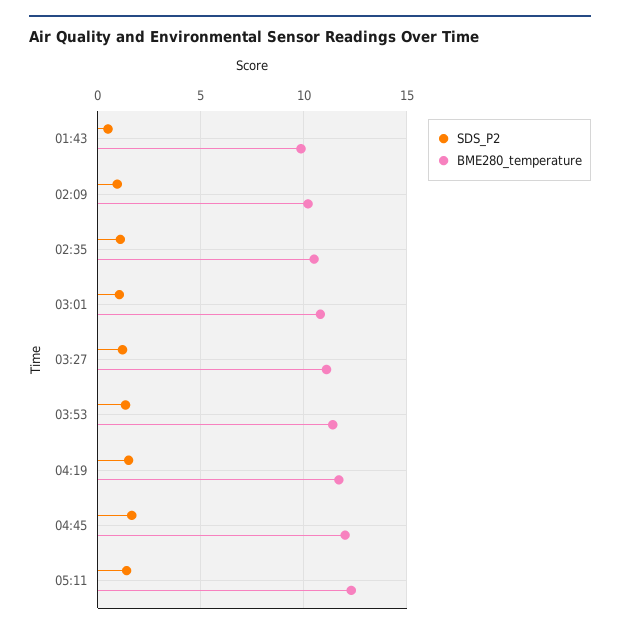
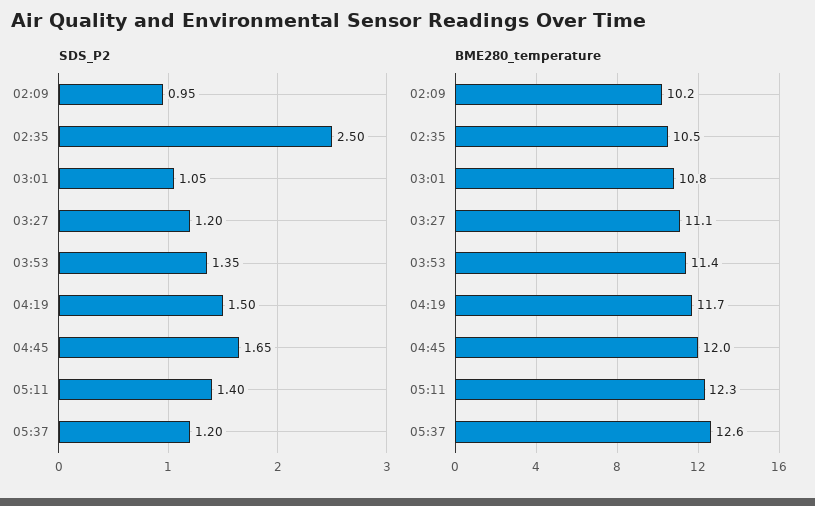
SDS_P2, 01:43: 0.5 -> none
BME280_temperature, 01:43: 10 -> none
SDS_P2, 02:35: 1 -> 2.5
SDS_P2, 05:37: none -> 1.2
BME280_temperature, 05:37: none -> 12.6

